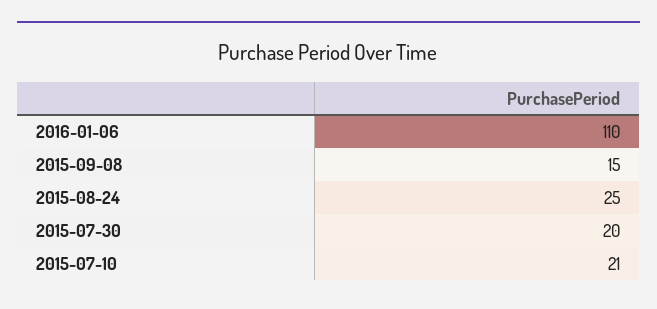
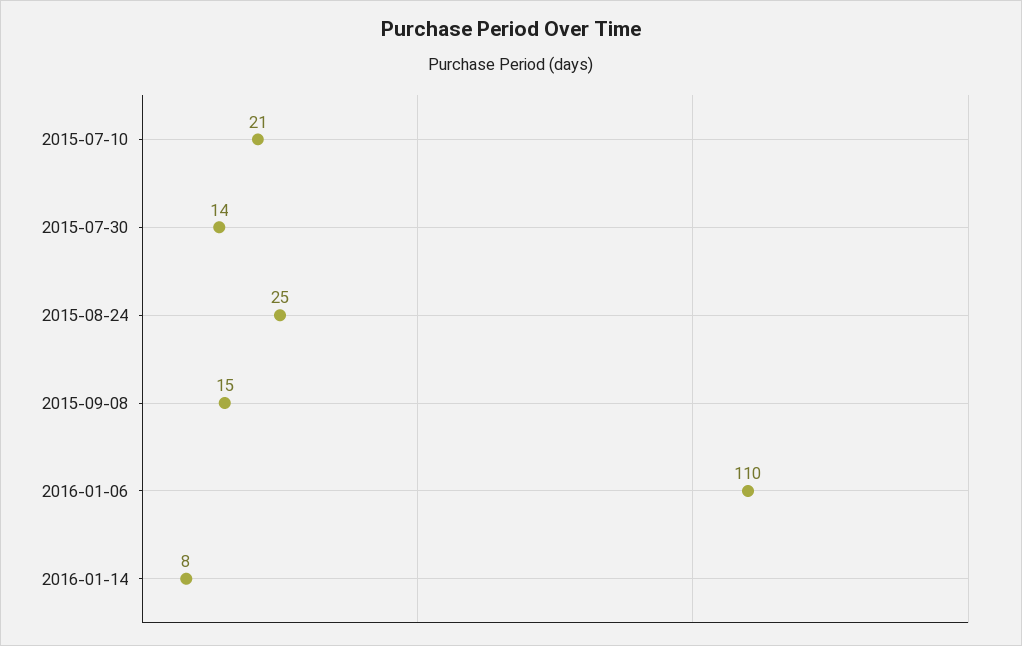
2015-07-30: 20 -> 14
2016-01-14: none -> 8

